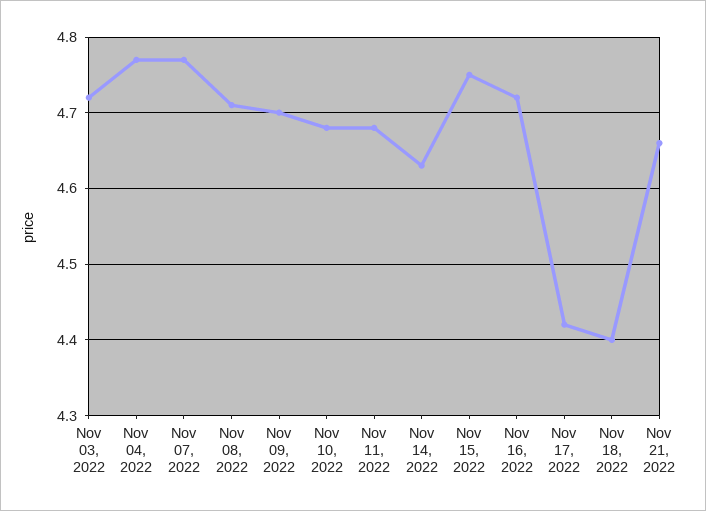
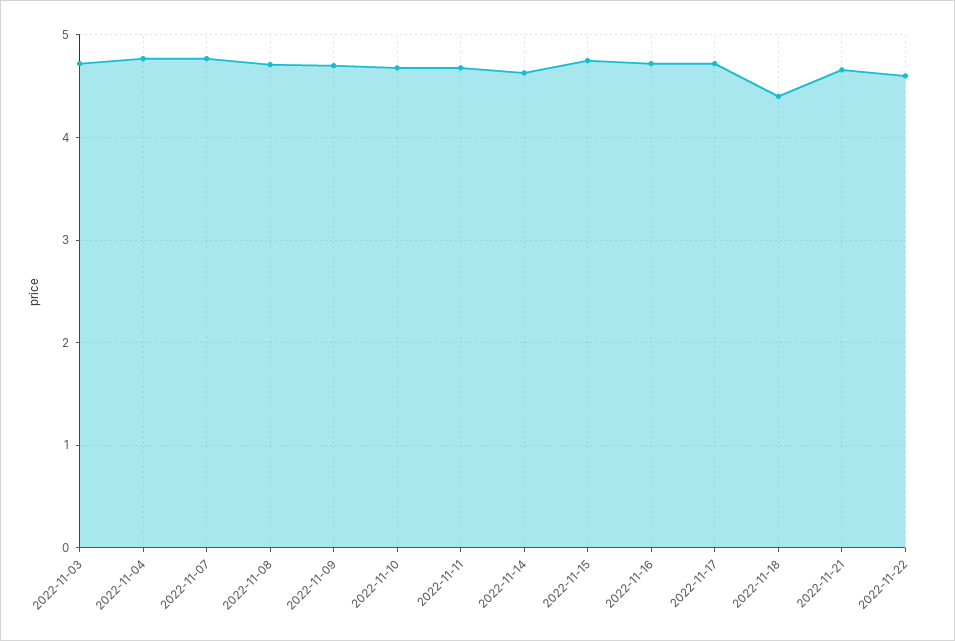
Nov 17, 2022: 4.42 -> 4.7
2022-11-22: none -> 4.6

